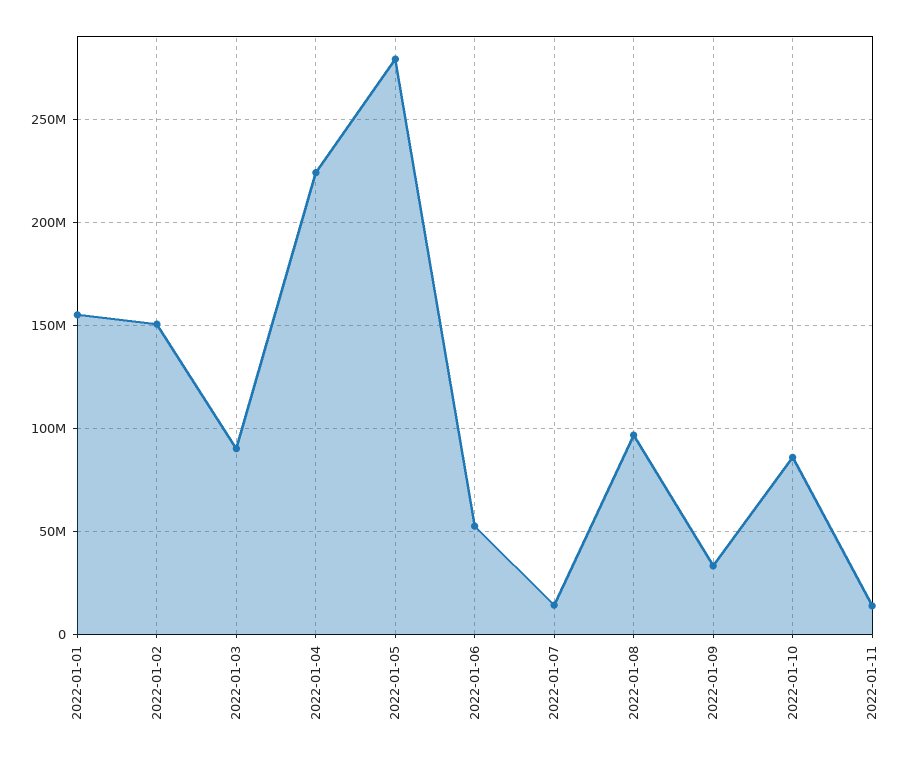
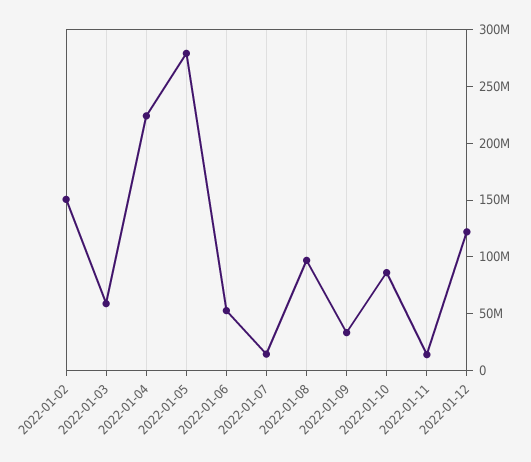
2022-01-01: 155000000 -> none
2022-01-03: 90000000 -> 60000000
2022-01-12: none -> 120000000

